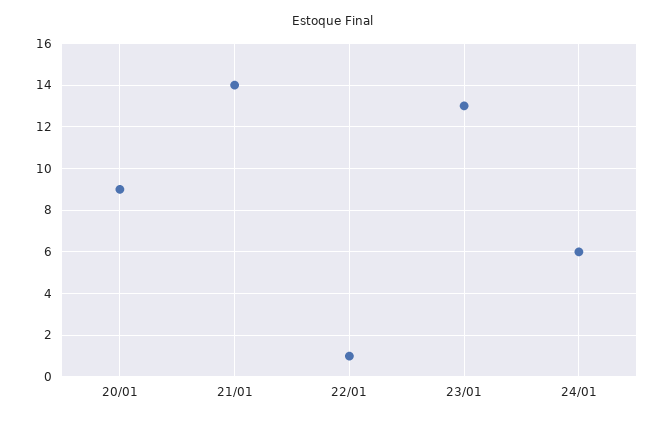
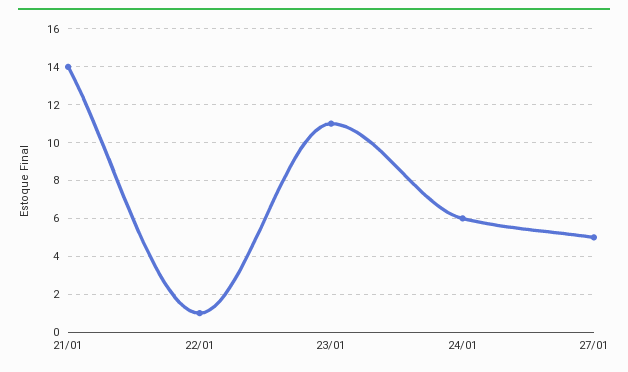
20/01: 9 -> none
23/01: 13 -> 11
27/01: none -> 5

